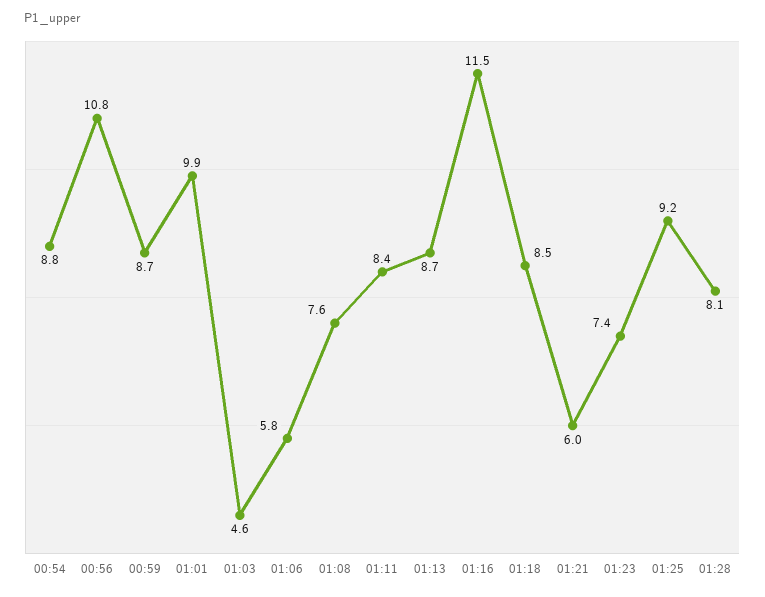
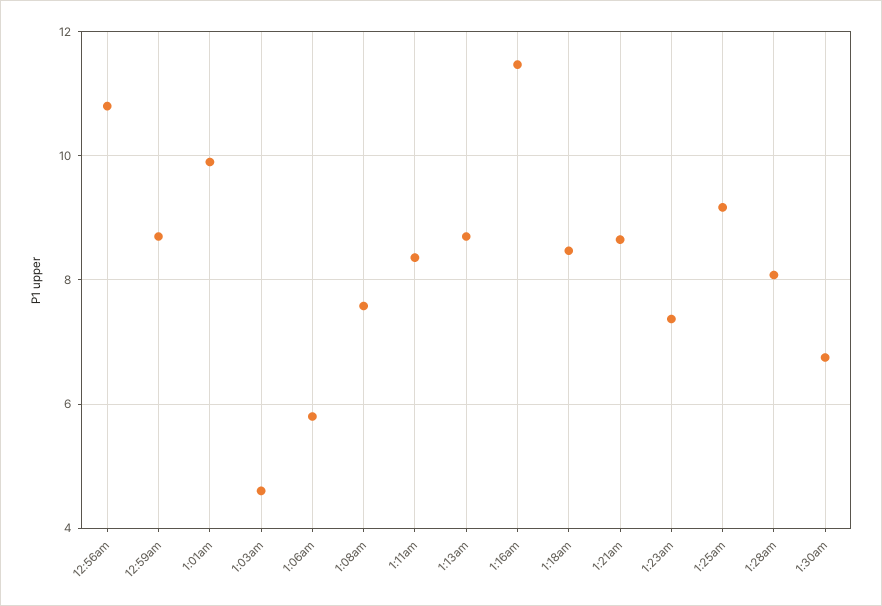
00:54: 8.8 -> none
01:21: 6 -> 8.6
1:30am: none -> 6.8

